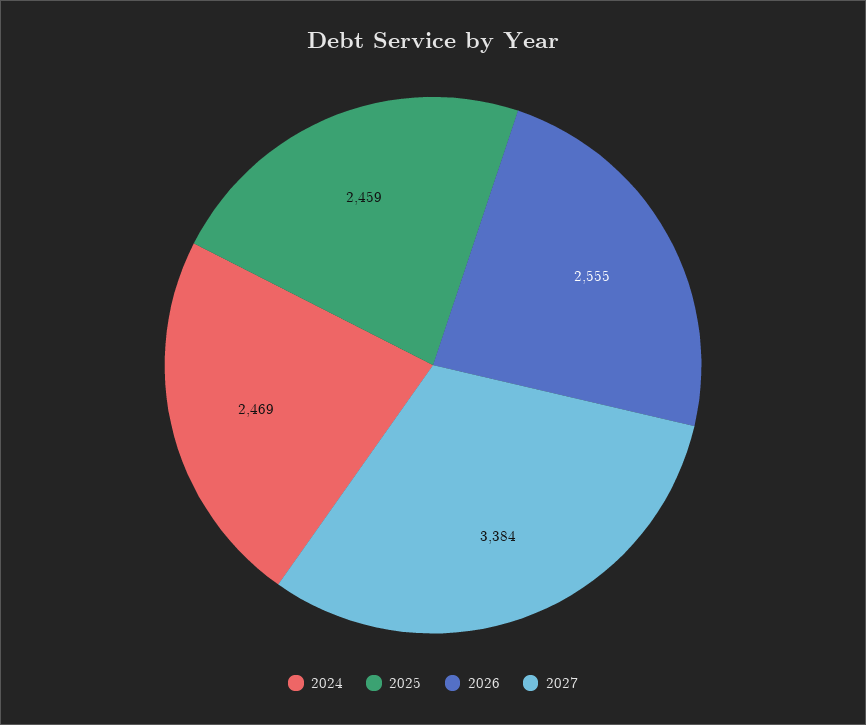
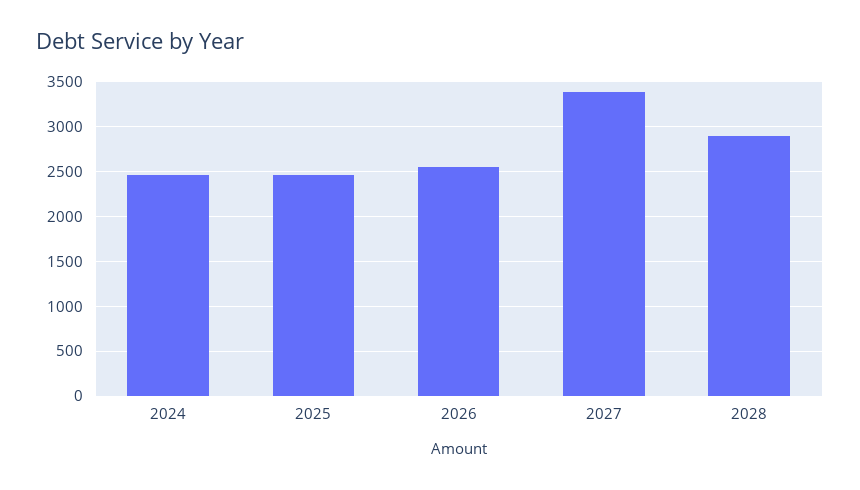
2028: none -> 2900

